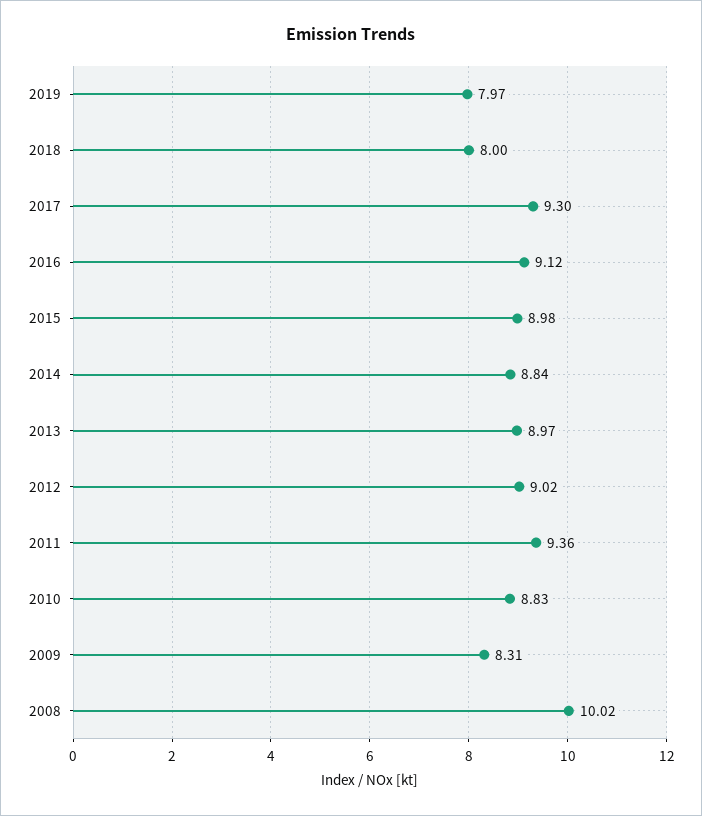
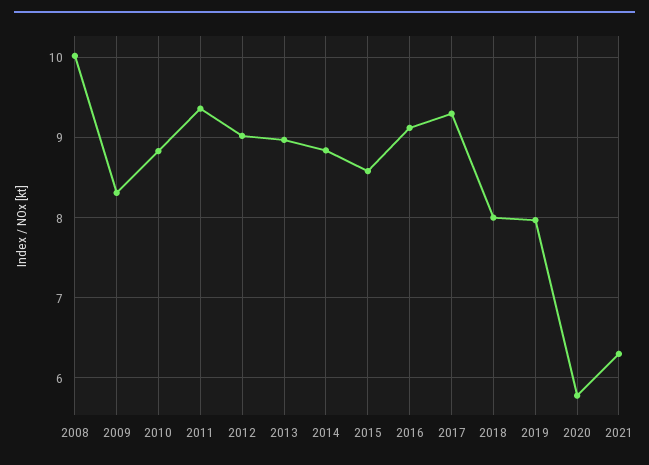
2015: 8.98 -> 8.6
2020: none -> 5.8
2021: none -> 6.3

